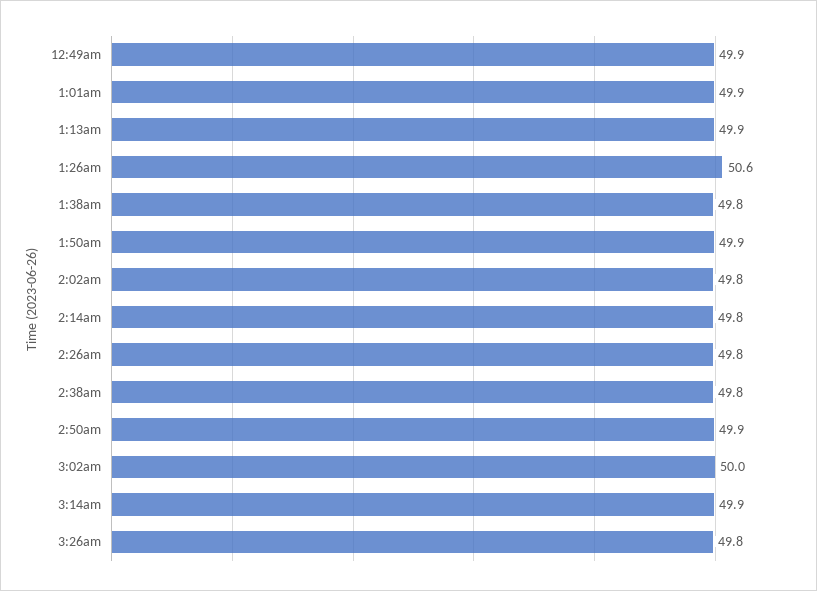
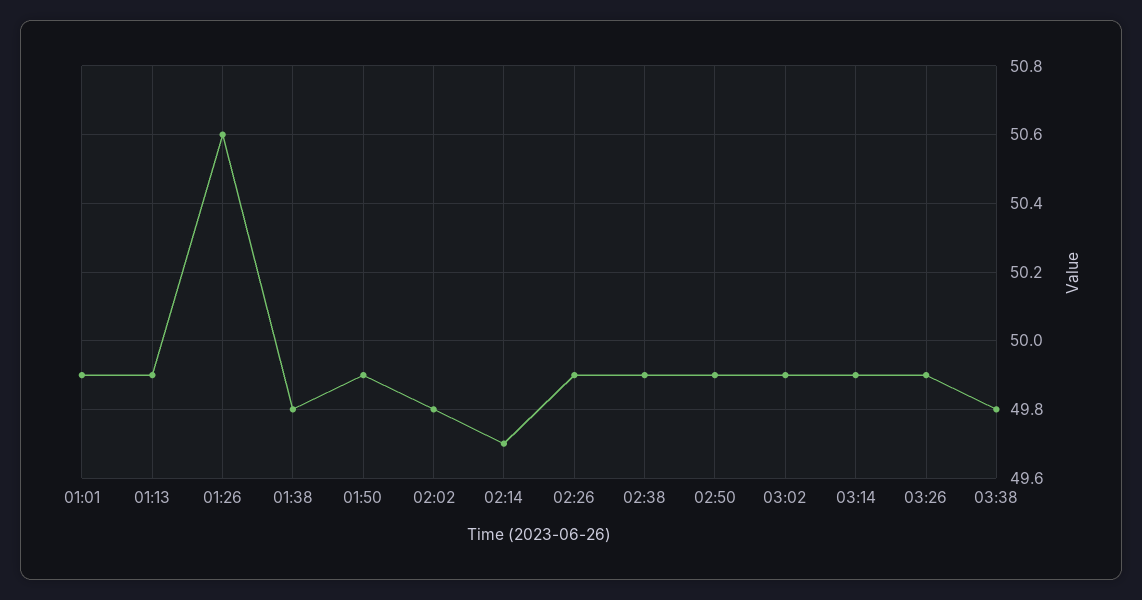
12:49am: 49.9 -> none
2:14am: 49.8 -> 49.7
2:26am: 49.8 -> 49.9
2:38am: 49.8 -> 49.9
3:02am: 50 -> 49.9
3:26am: 49.8 -> 49.9
03:38: none -> 49.8

